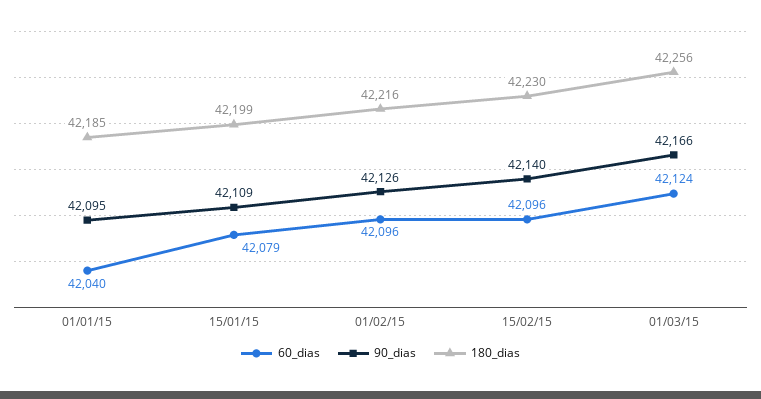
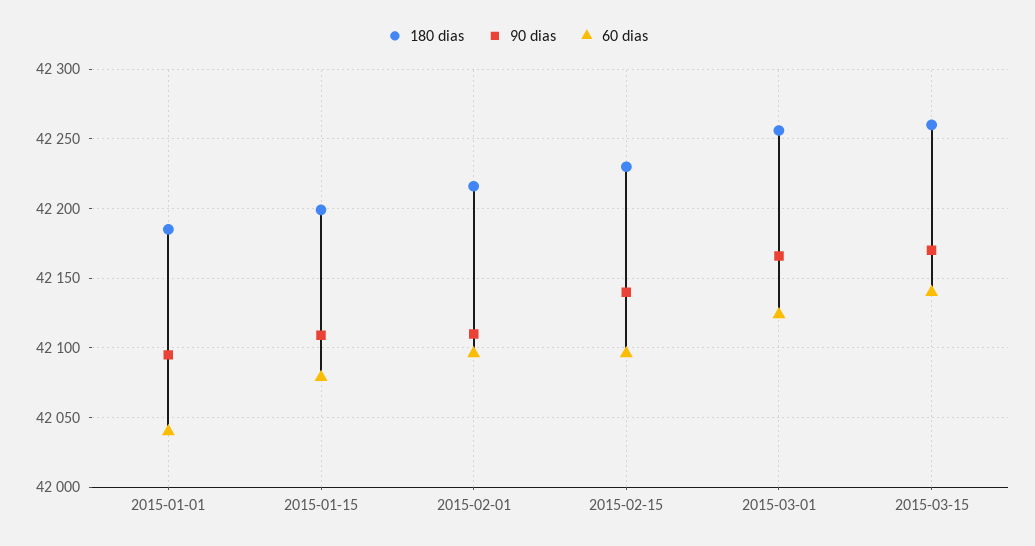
90_dias, 01/02/15: 42126 -> 42110
180_dias, 2015-03-15: none -> 42260
90_dias, 2015-03-15: none -> 42170
60_dias, 2015-03-15: none -> 42140

